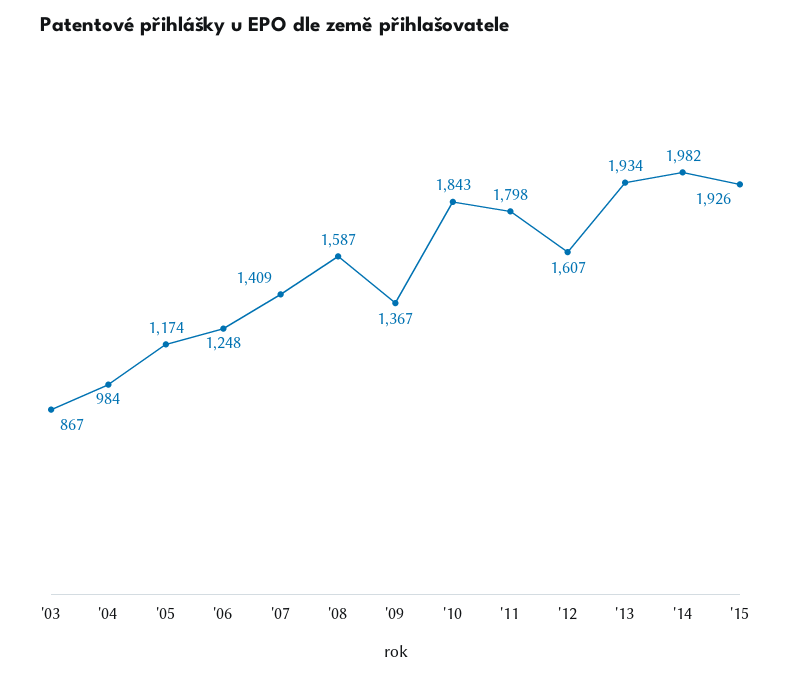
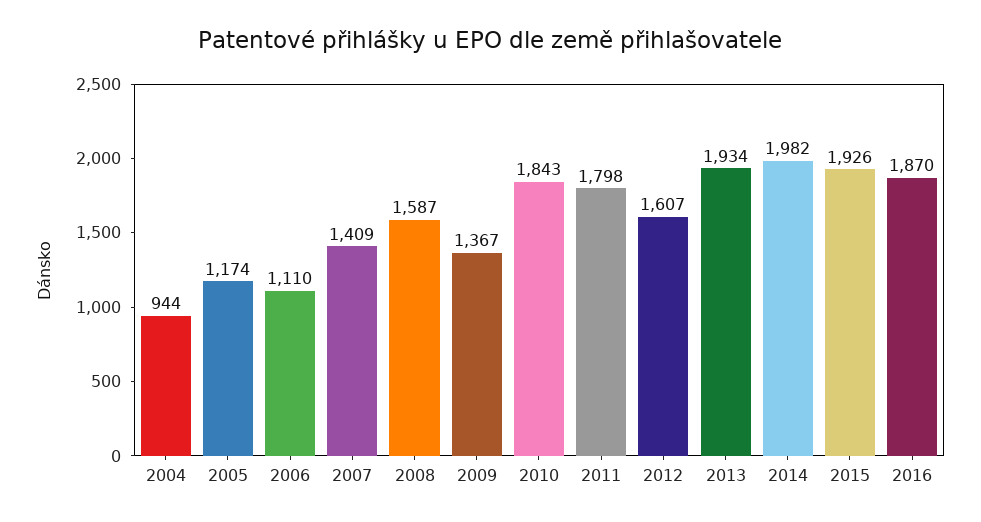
'03: 867 -> none
'04: 984 -> 944
'06: 1248 -> 1110
2016: none -> 1870

